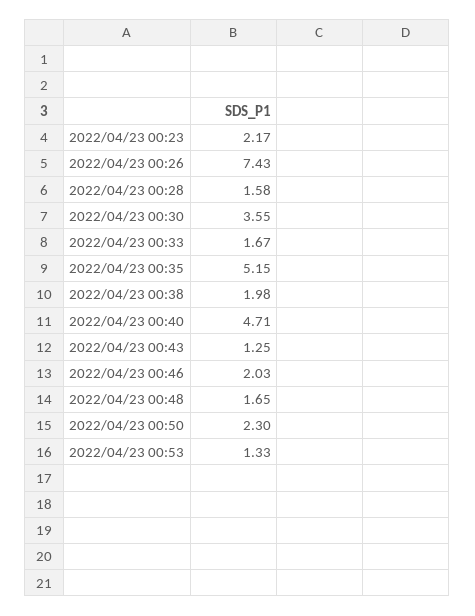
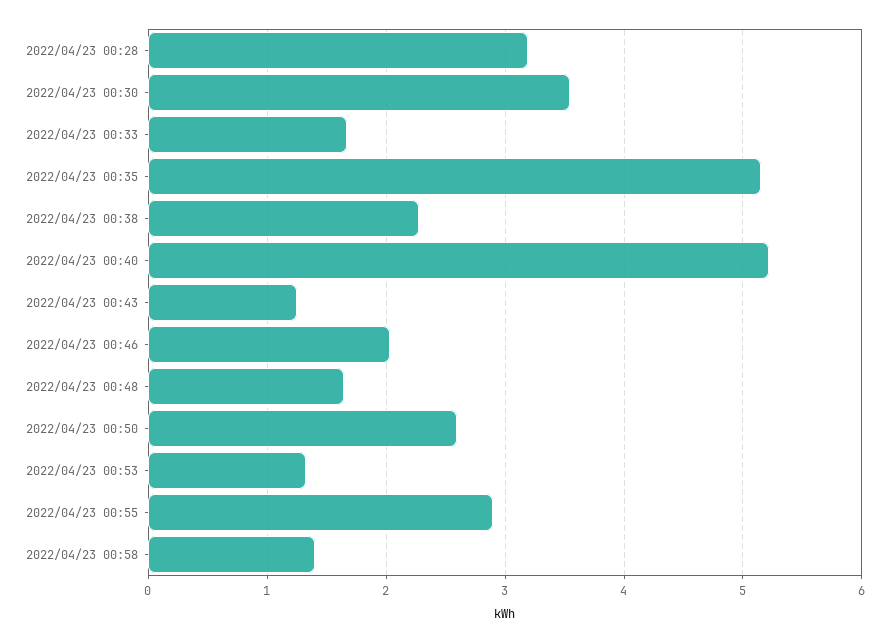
2022/04/23 00:23: 2.17 -> none
2022/04/23 00:26: 7.43 -> none
2022/04/23 00:28: 1.58 -> 3.2
2022/04/23 00:38: 1.98 -> 2.3
2022/04/23 00:40: 4.71 -> 5.2
2022/04/23 00:50: 2.3 -> 2.6
2022/04/23 00:55: none -> 2.9
2022/04/23 00:58: none -> 1.4

